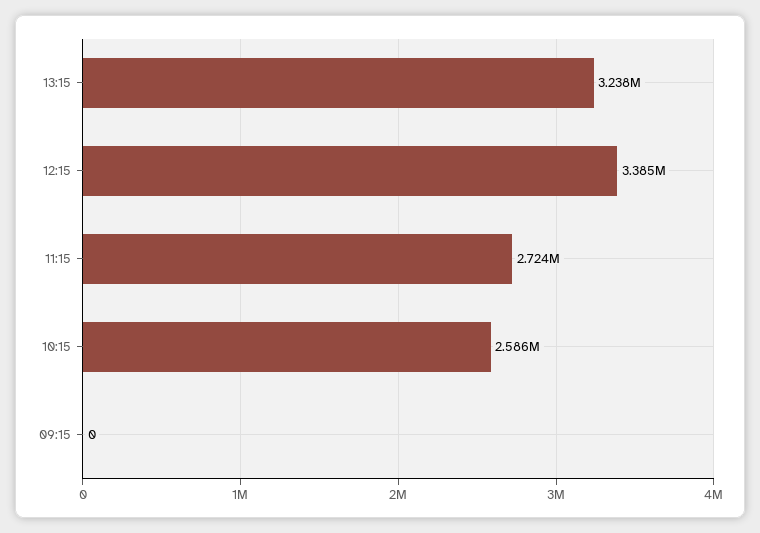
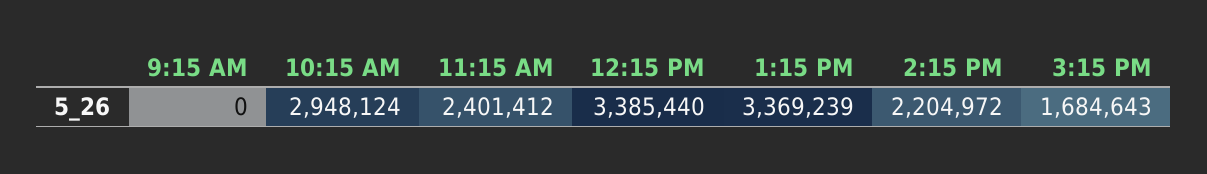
13:15: 3238000 -> 3369239
11:15: 2724000 -> 2401412
10:15: 2586000 -> 2948124
2:15 PM: none -> 2204972
3:15 PM: none -> 1684643

